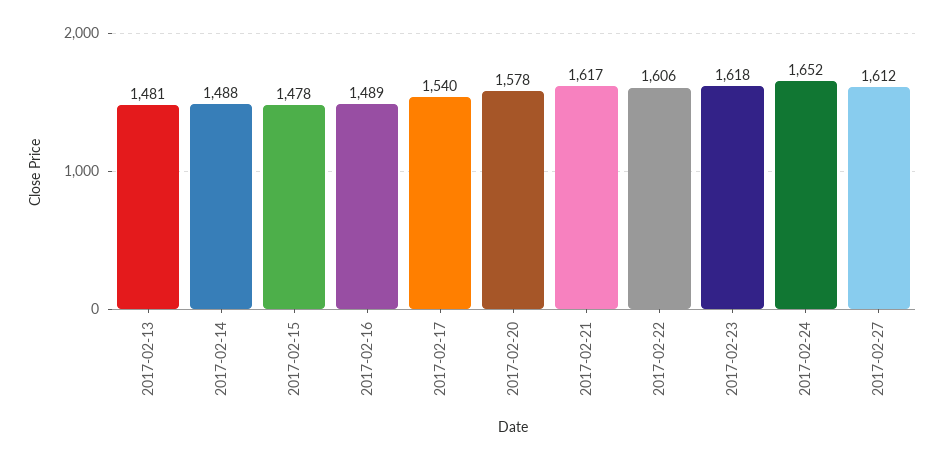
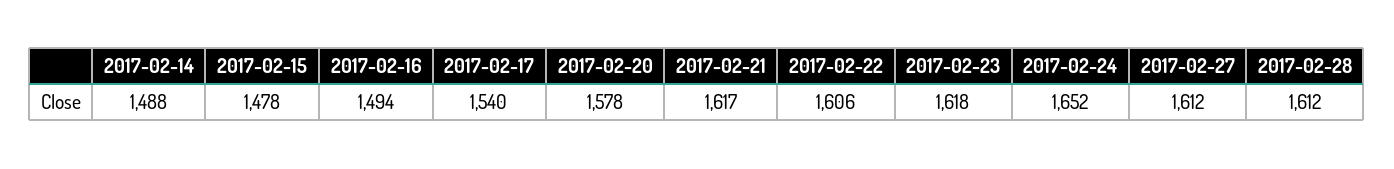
2017-02-13: 1481 -> none
2017-02-16: 1489 -> 1494
2017-02-28: none -> 1612

